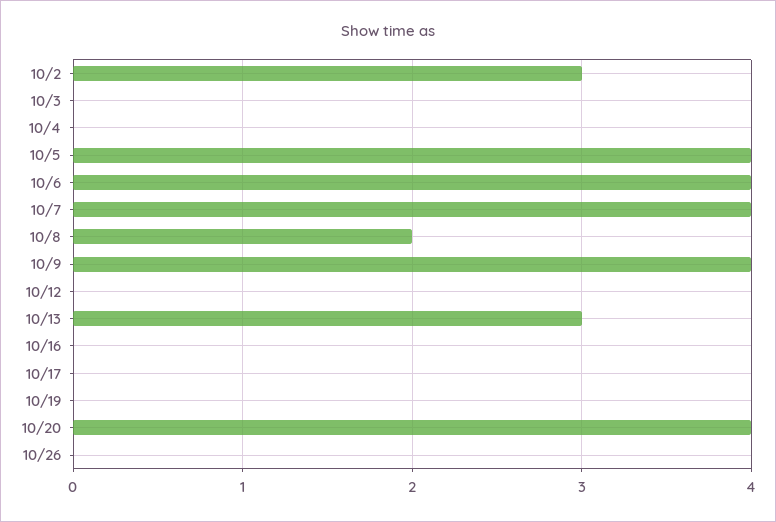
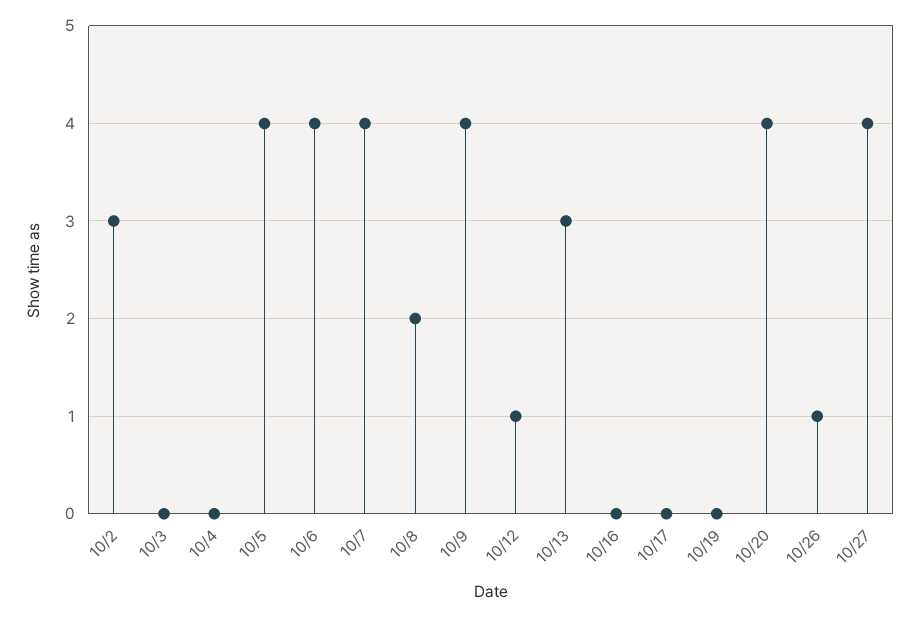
10/12: 0 -> 1
10/26: 0 -> 1
10/27: none -> 4

